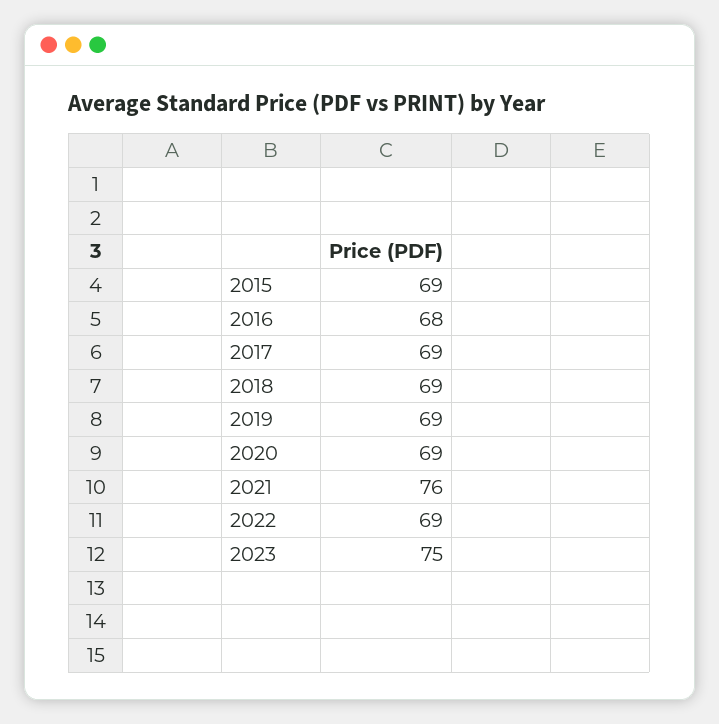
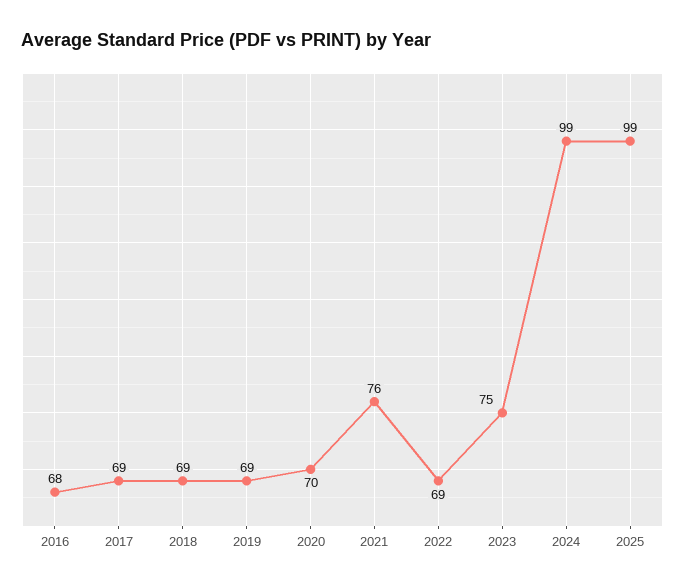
2015: 69 -> none
2020: 69 -> 70
2024: none -> 99
2025: none -> 99

